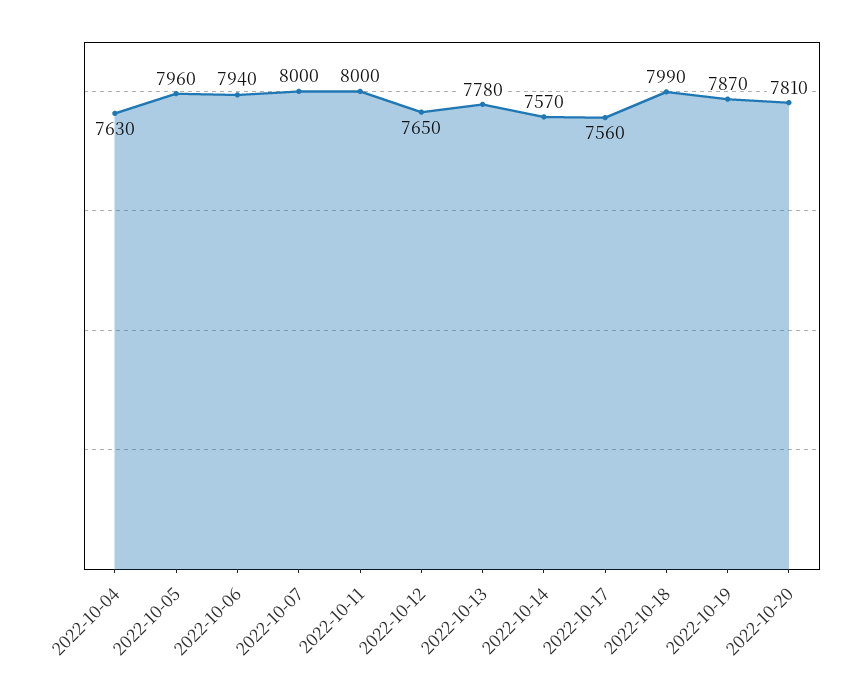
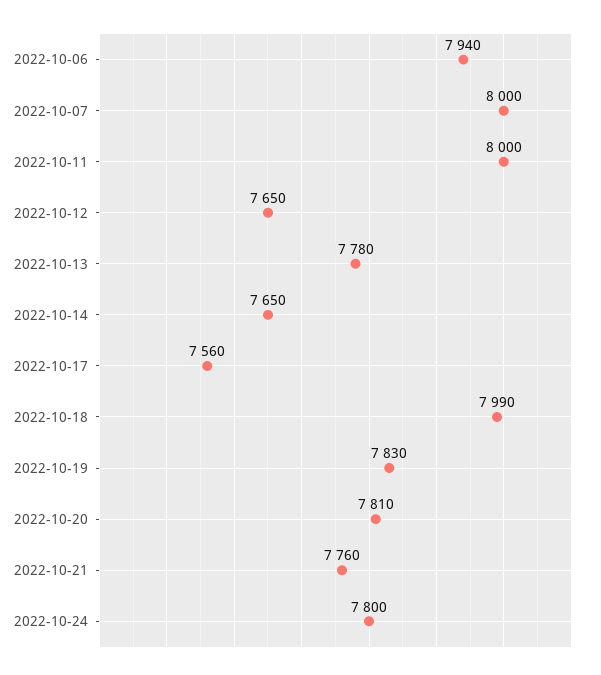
2022-10-04: 7630 -> none
2022-10-05: 7960 -> none
2022-10-14: 7570 -> 7650
2022-10-19: 7870 -> 7830
2022-10-21: none -> 7760
2022-10-24: none -> 7800

